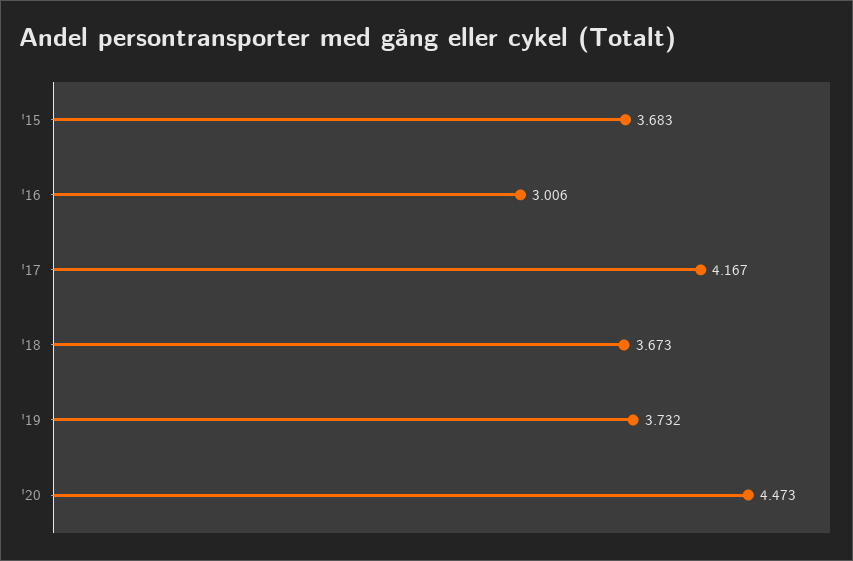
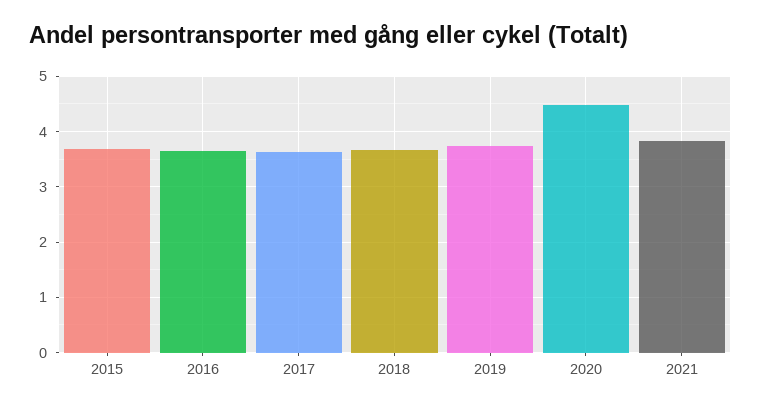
'16: 3.006 -> 3.6
'17: 4.167 -> 3.6
2021: none -> 3.8

